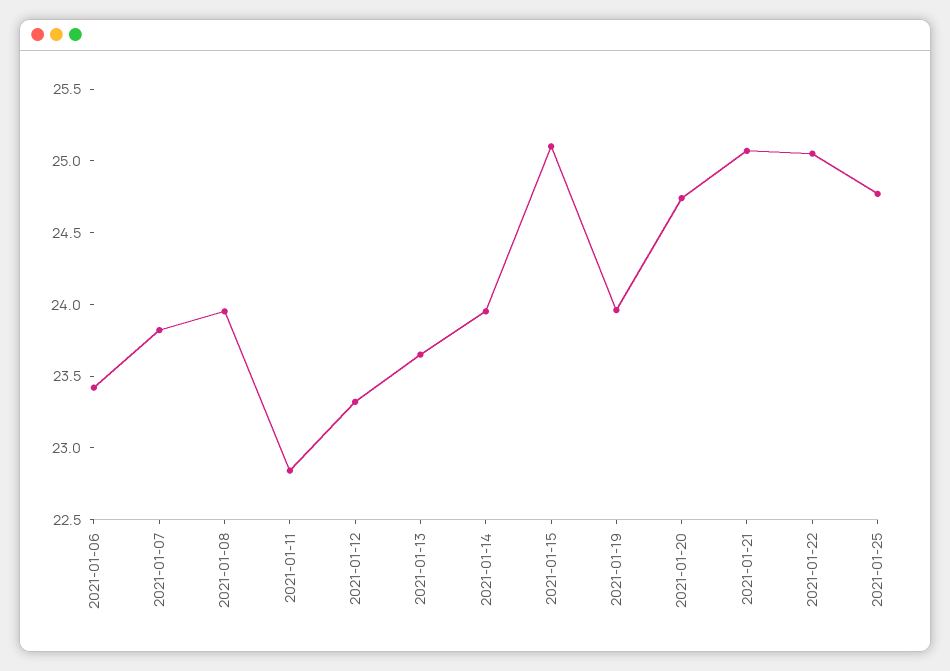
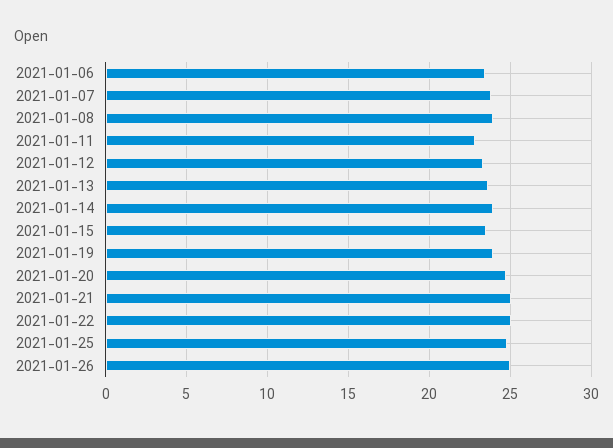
2021-01-15: 25.1 -> 23.5
2021-01-26: none -> 25

